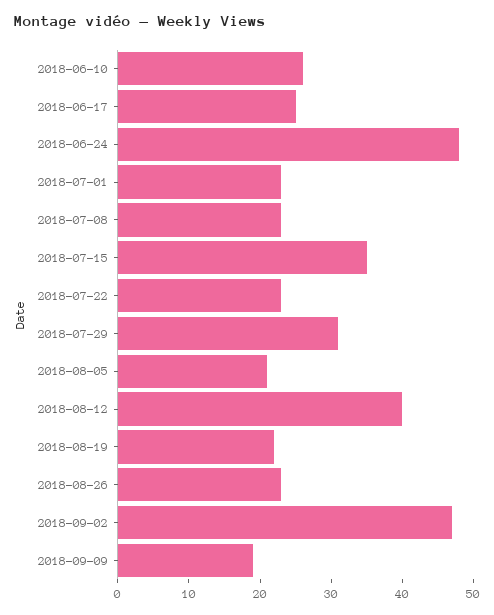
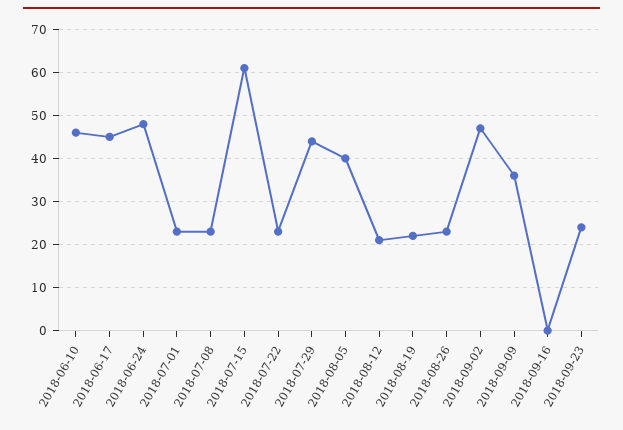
2018-06-10: 25 -> 45
2018-06-17: 25 -> 45
2018-07-15: 35 -> 60
2018-07-29: 30 -> 45
2018-08-05: 20 -> 40
2018-08-12: 40 -> 20
2018-09-09: 20 -> 35
2018-09-16: none -> 0
2018-09-23: none -> 25

